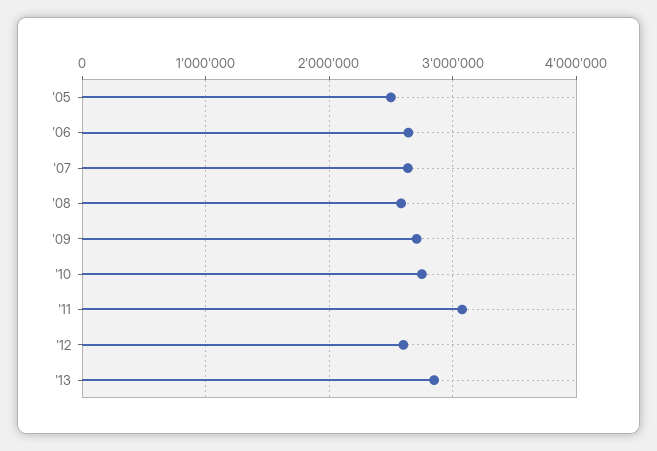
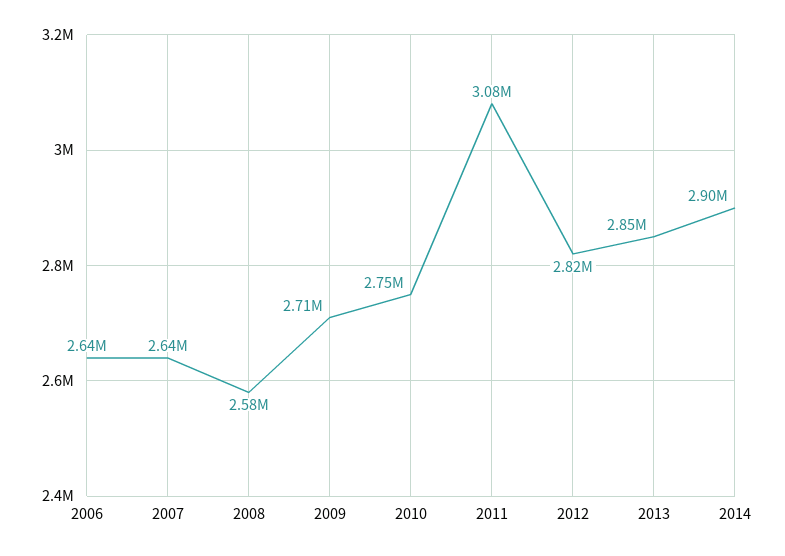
'05: 2500000 -> none
'12: 2600000 -> 2820000
2014: none -> 2900000

